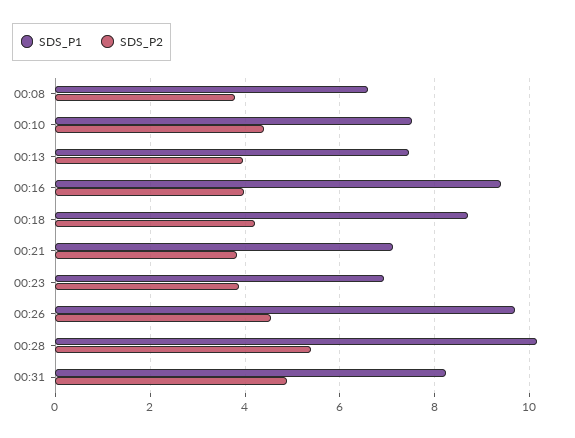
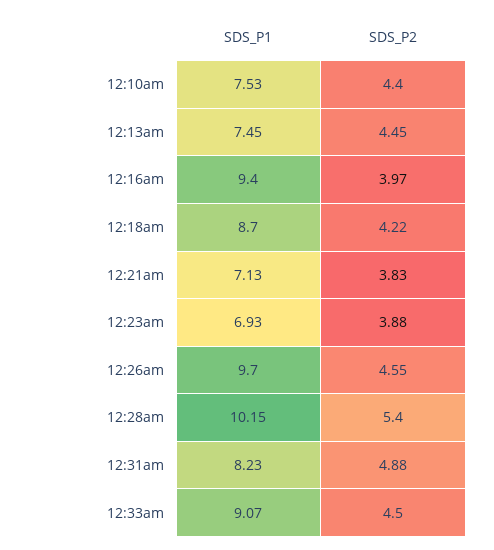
SDS_P1, 00:08: 6.6 -> none
SDS_P2, 00:08: 3.8 -> none
SDS_P2, 00:13: 4 -> 4.45
SDS_P1, 12:33am: none -> 9.07
SDS_P2, 12:33am: none -> 4.5

